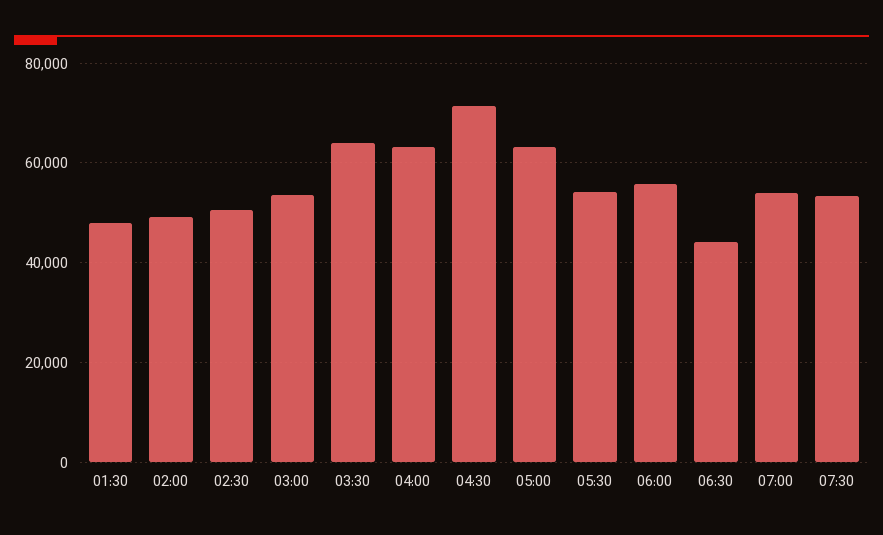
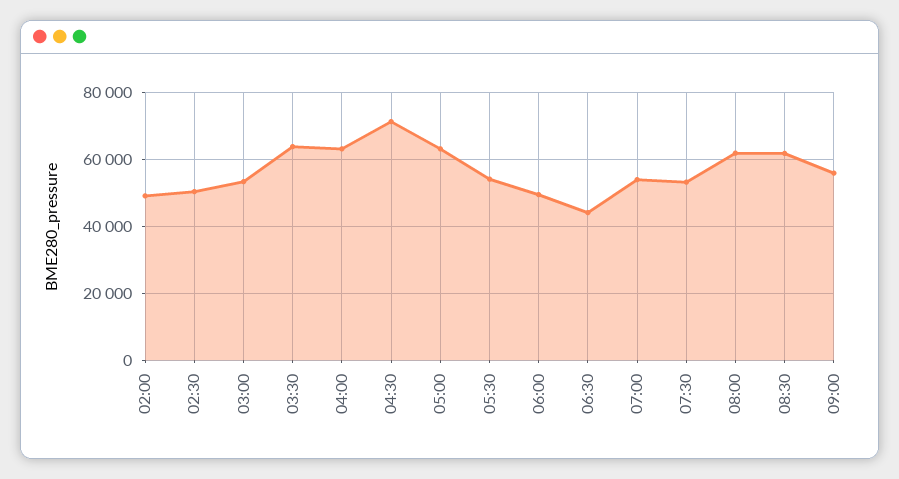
01:30: 48000 -> none
06:00: 56000 -> 50000
08:00: none -> 62000
08:30: none -> 62000
09:00: none -> 56000

